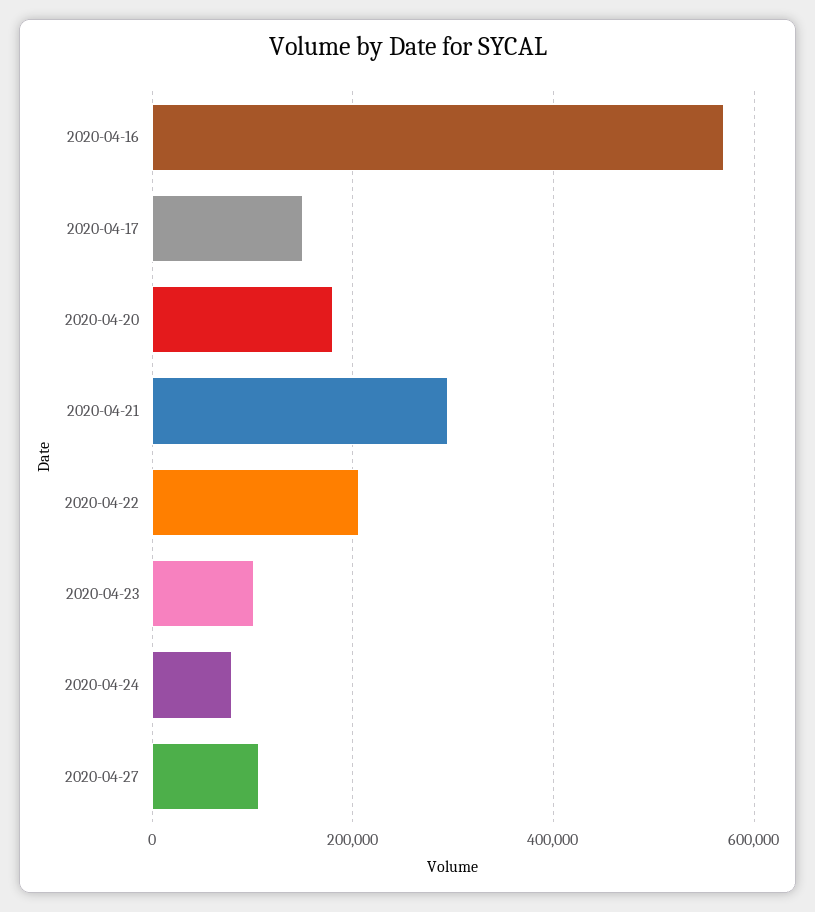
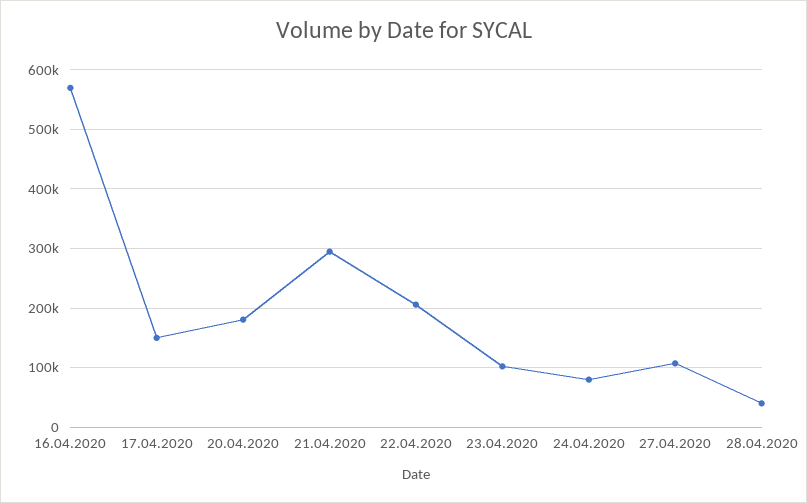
28.04.2020: none -> 40000

